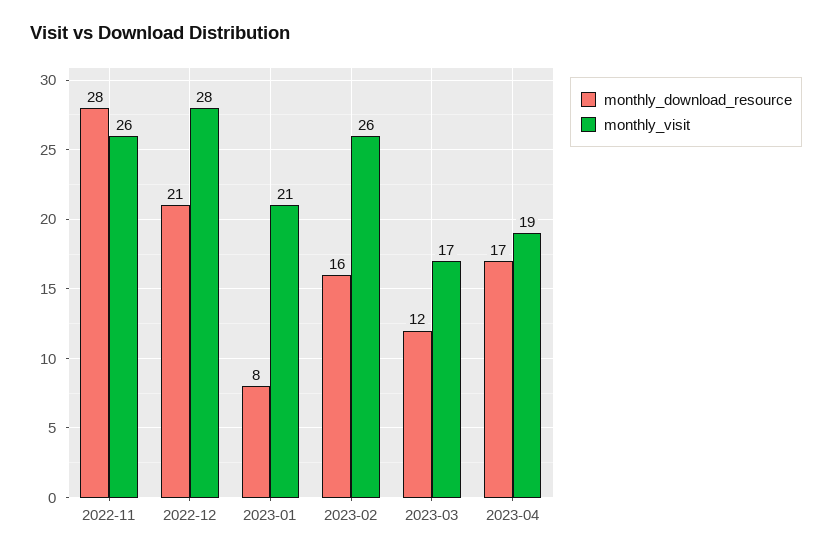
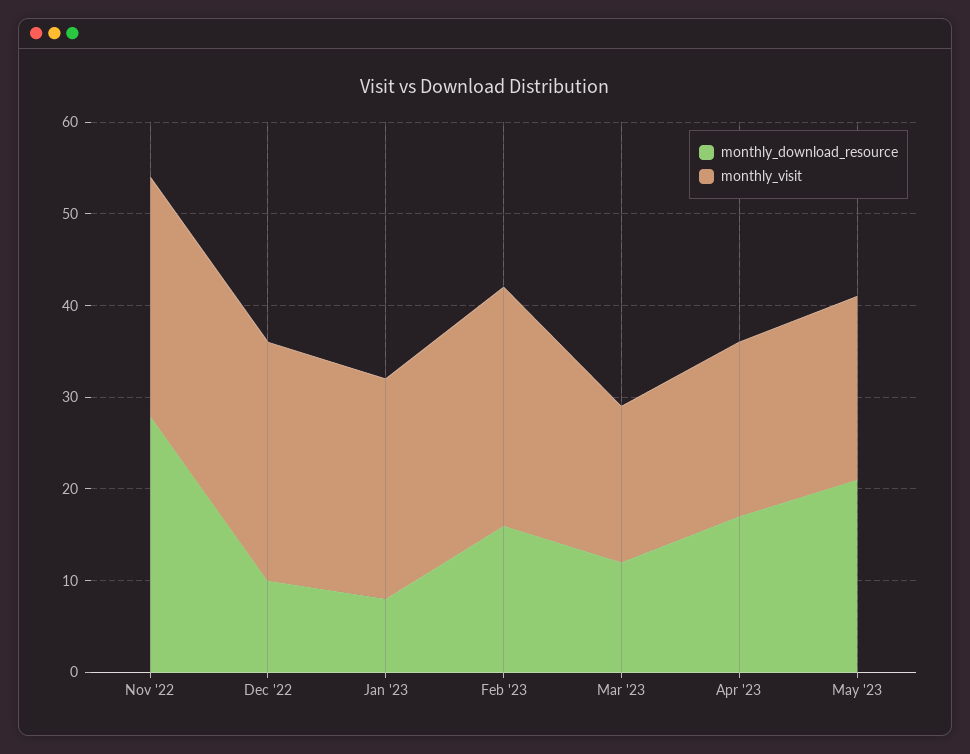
monthly_download_resource, 2022-12: 21 -> 10
monthly_visit, 2022-12: 28 -> 26
monthly_visit, 2023-01: 21 -> 24
monthly_download_resource, May '23: none -> 21
monthly_visit, May '23: none -> 20

